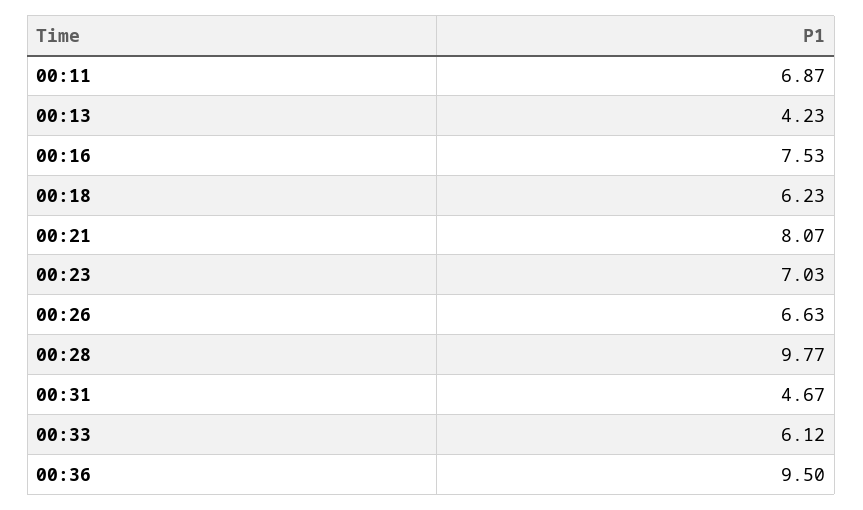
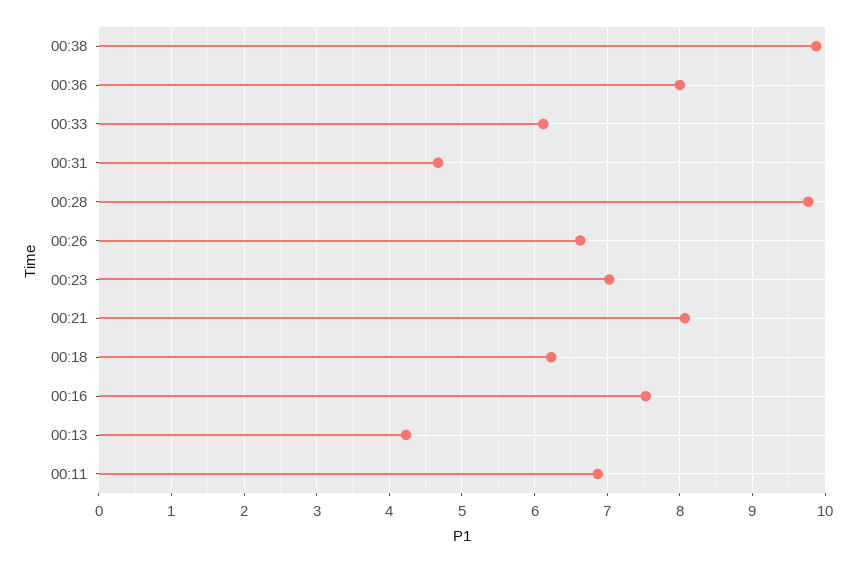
00:36: 9.5 -> 8
00:38: none -> 9.9

